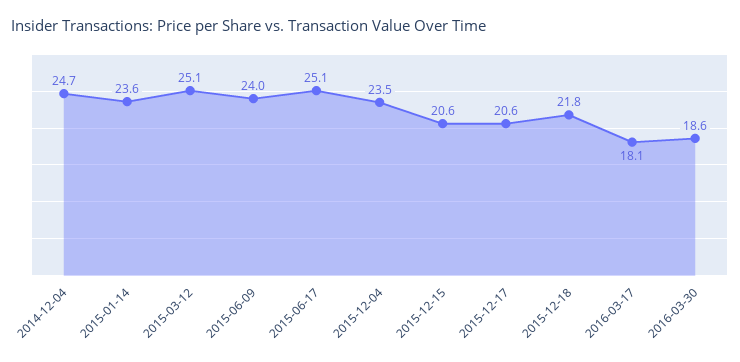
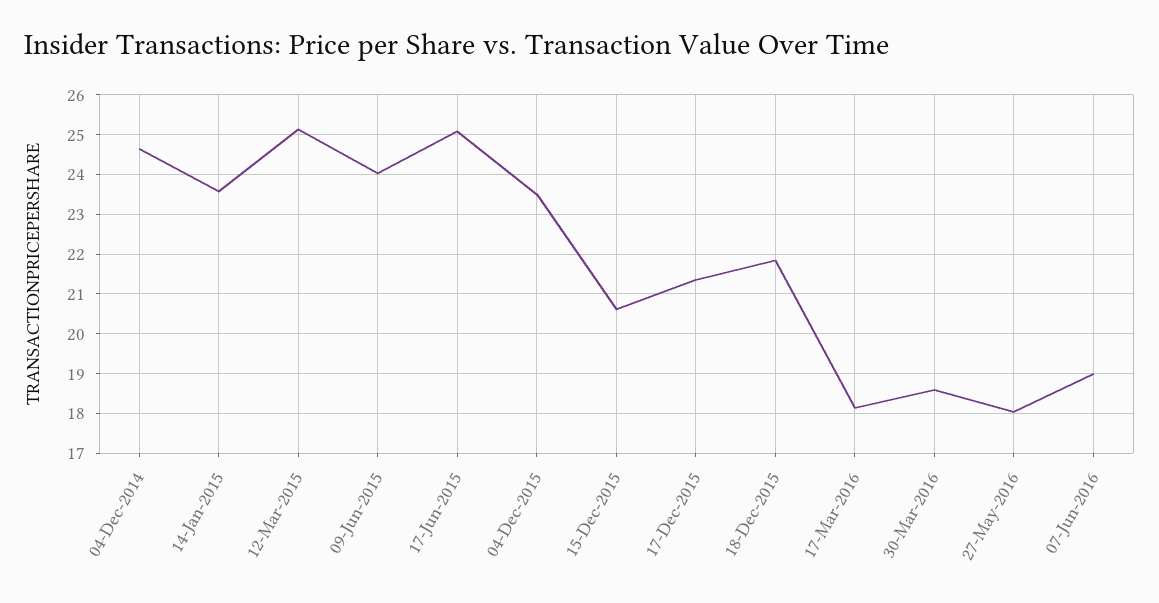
2015-12-17: 20.6 -> 21.4
27-May-2016: none -> 18
07-Jun-2016: none -> 19

